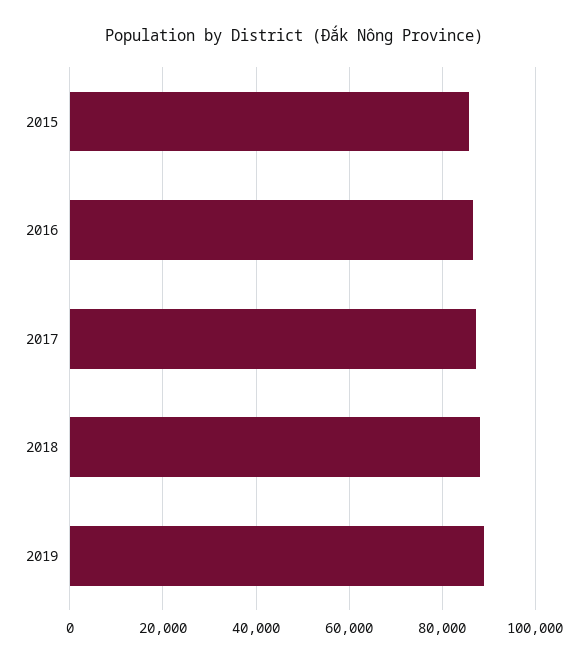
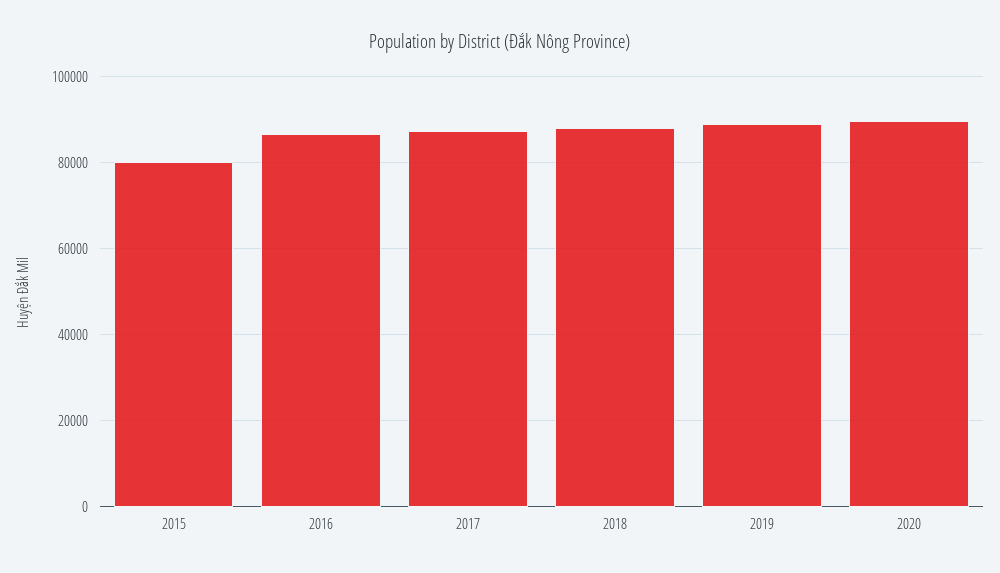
2015: 86000 -> 80000
2020: none -> 90000

